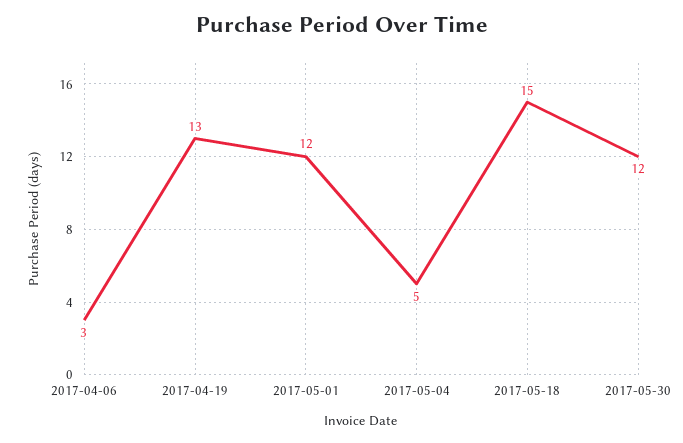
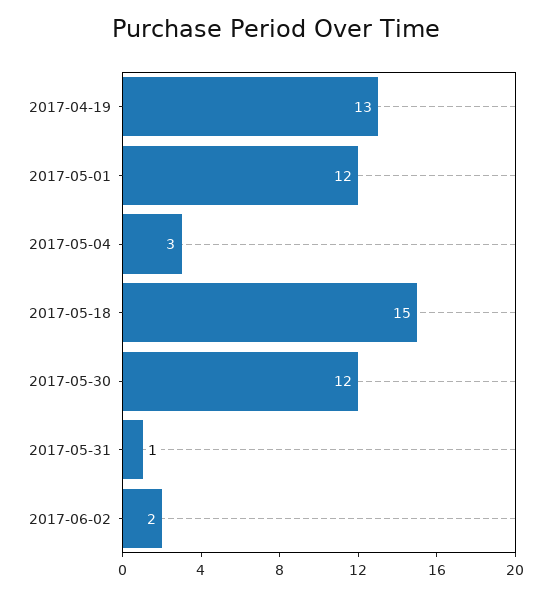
2017-04-06: 3 -> none
2017-05-04: 5 -> 3
2017-05-31: none -> 1
2017-06-02: none -> 2

